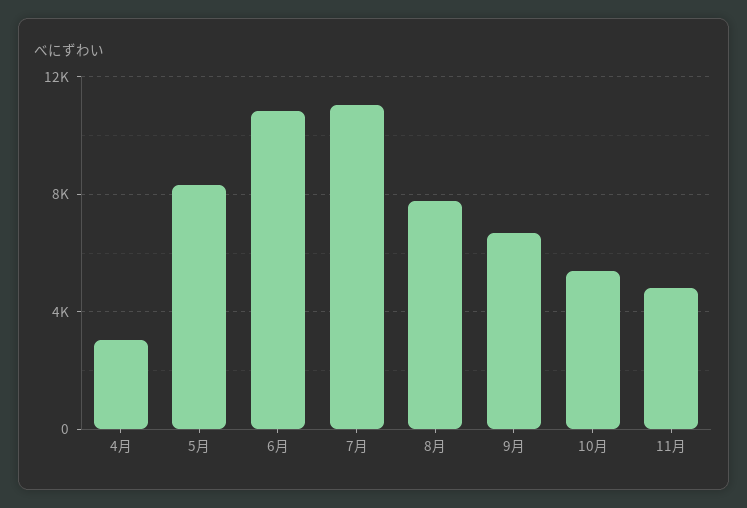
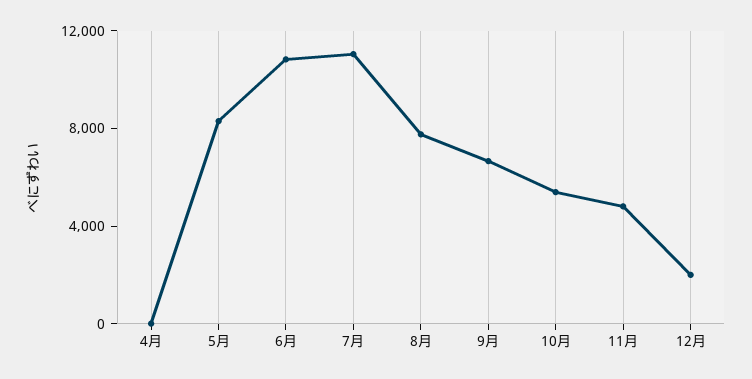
4月: 3000 -> 0
12月: none -> 2000

